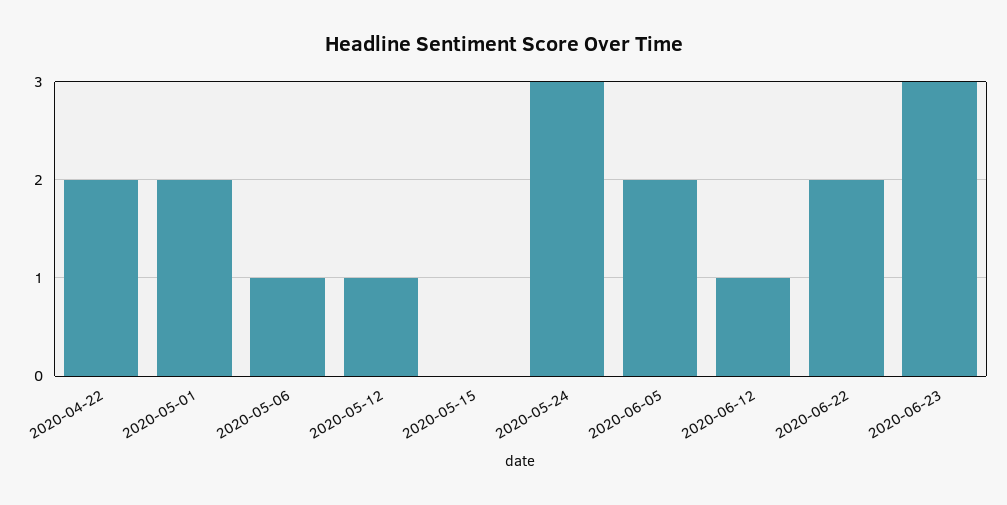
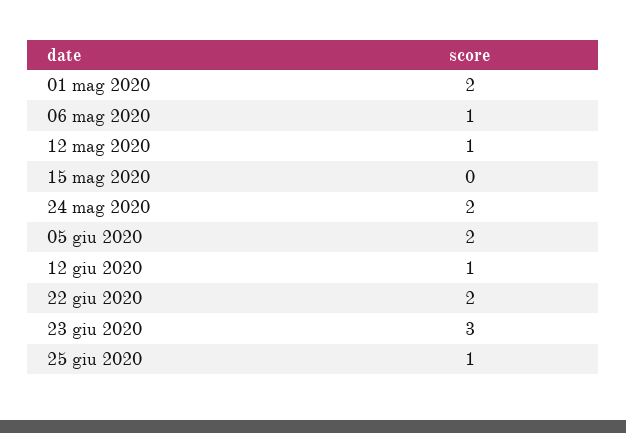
2020-04-22: 2 -> none
2020-05-24: 3 -> 2
25 giu 2020: none -> 1

